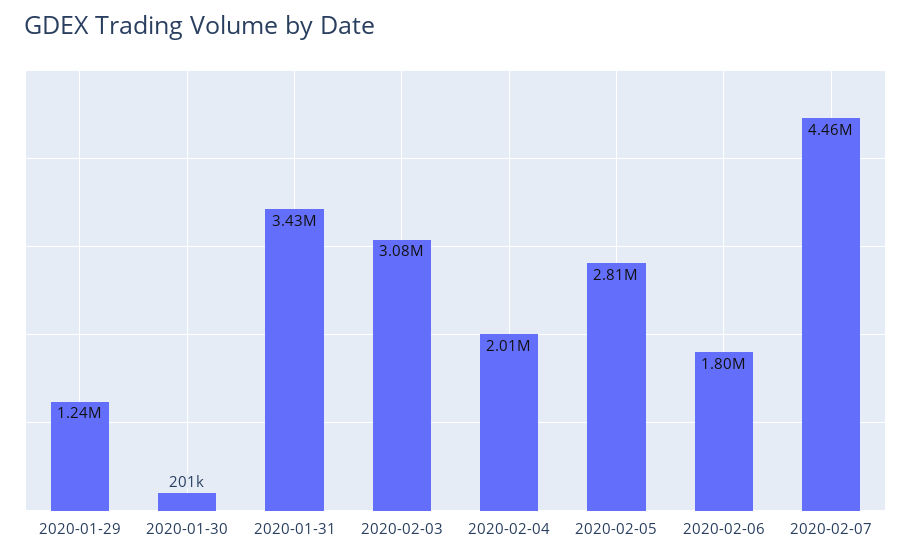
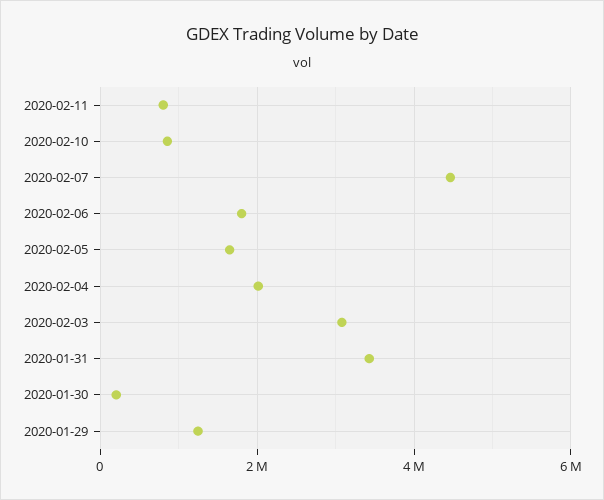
2020-02-05: 2810000 -> 1600000
2020-02-11: none -> 800000
2020-02-10: none -> 800000

